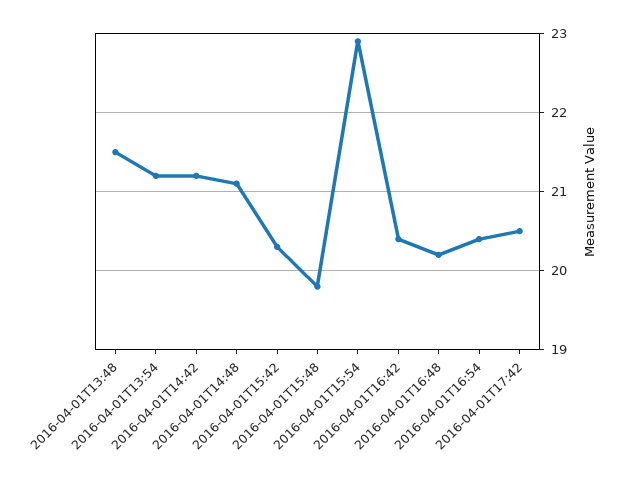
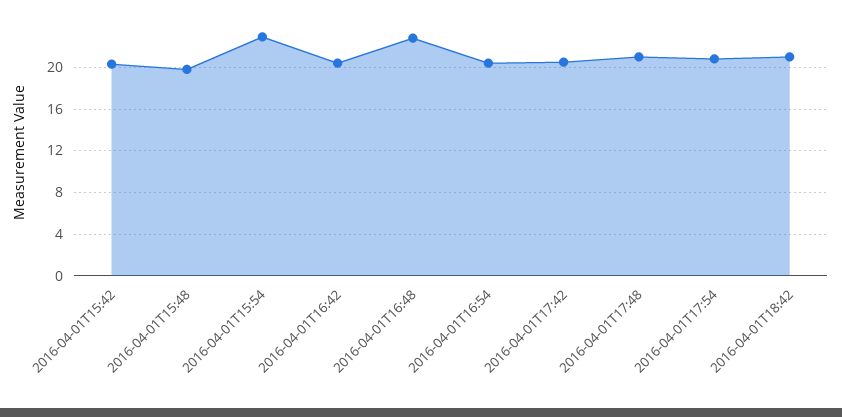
2016-04-01T13:48: 21.5 -> none
2016-04-01T13:54: 21.2 -> none
2016-04-01T14:42: 21.2 -> none
2016-04-01T14:48: 21.1 -> none
2016-04-01T16:48: 20.2 -> 23
2016-04-01T17:48: none -> 21
2016-04-01T17:54: none -> 21
2016-04-01T18:42: none -> 21

